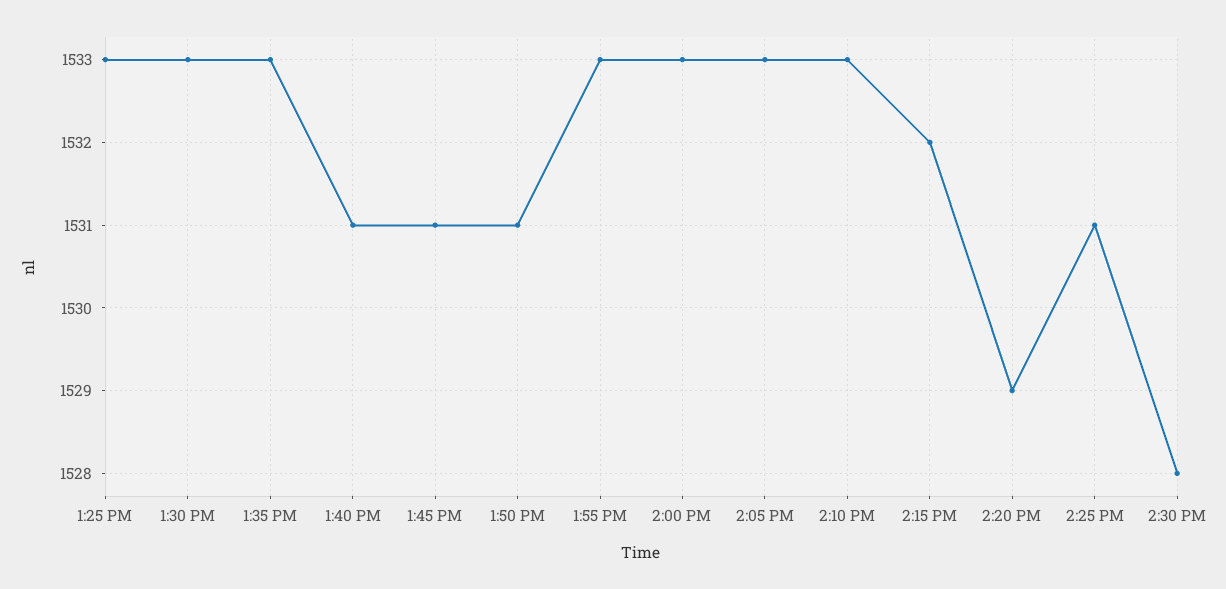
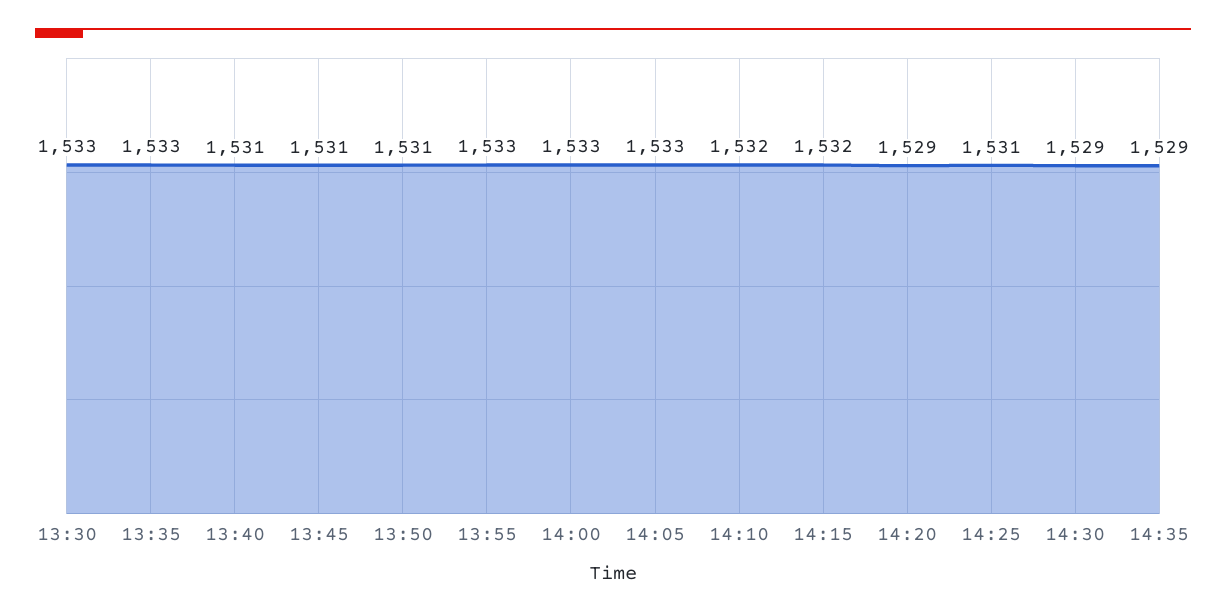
1:25 PM: 1533 -> none
2:10 PM: 1533 -> 1532
2:30 PM: 1528 -> 1529
14:35: none -> 1529

